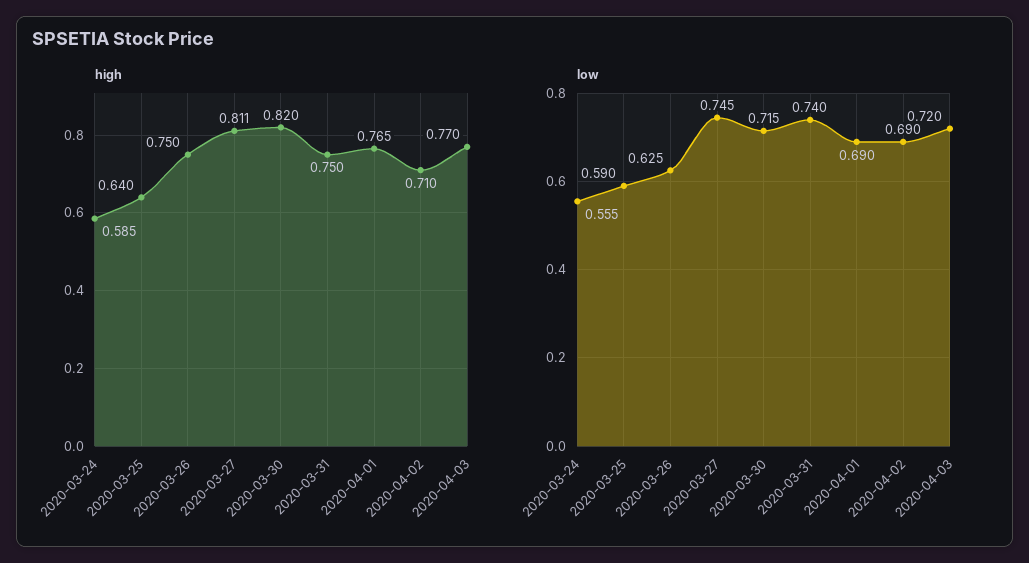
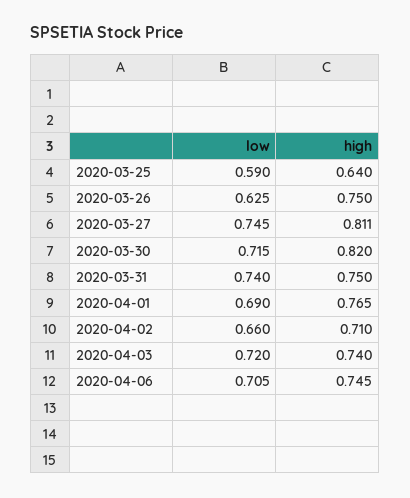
high, 2020-03-24: 0.585 -> none
high, 2020-04-03: 0.77 -> 0.74
low, 2020-03-24: 0.555 -> none
low, 2020-04-02: 0.69 -> 0.66
low, 2020-04-06: none -> 0.705
high, 2020-04-06: none -> 0.745

